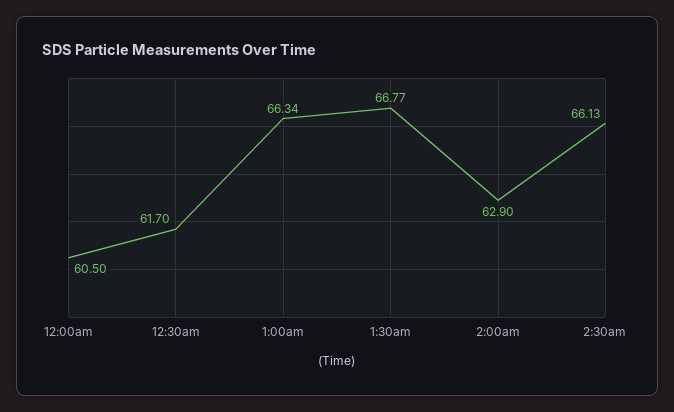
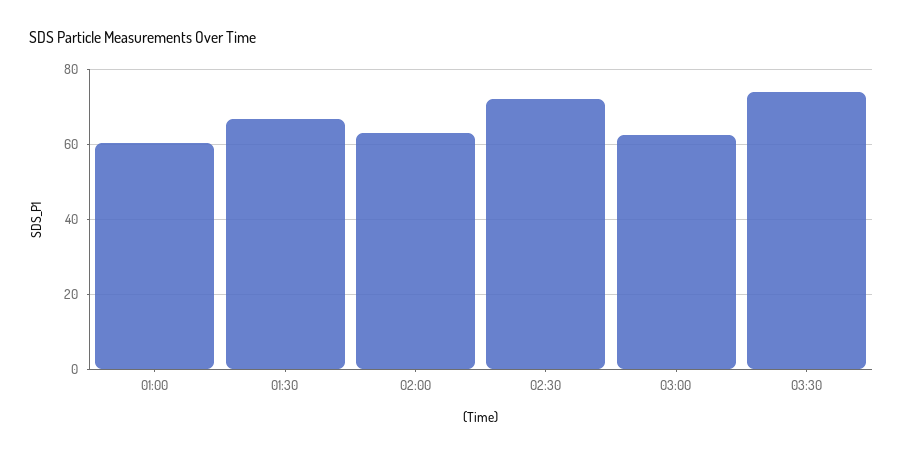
12:00am: 60.5 -> none
12:30am: 61.7 -> none
1:00am: 66.34 -> 60
2:30am: 66.13 -> 72
03:00: none -> 62
03:30: none -> 74

